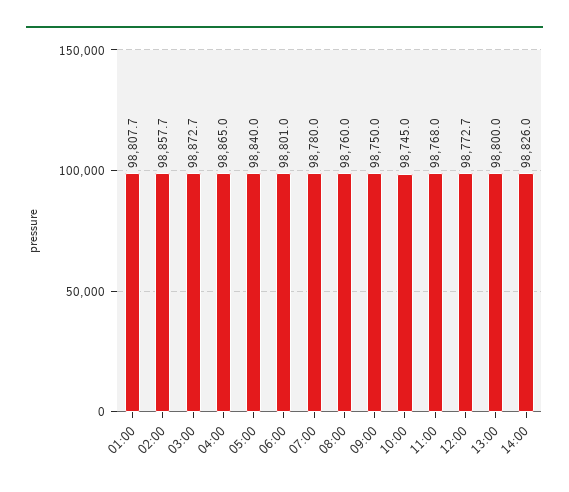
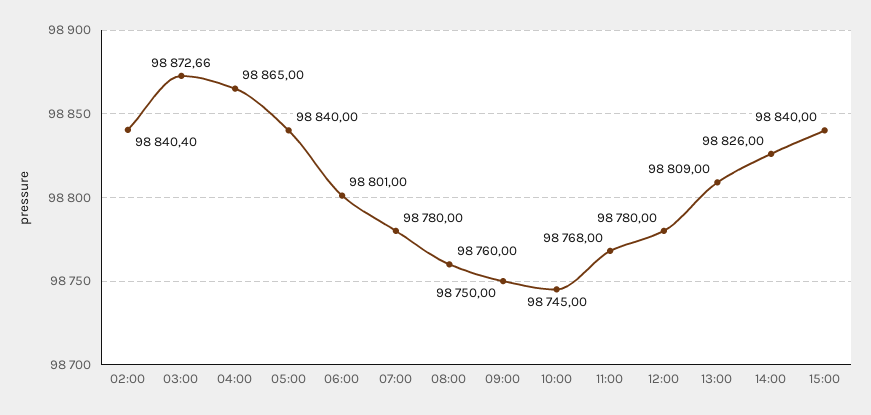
01:00: 98807.7 -> none
02:00: 98857.7 -> 98840.4
12:00: 98772.7 -> 98780
13:00: 98800 -> 98809
15:00: none -> 98840

